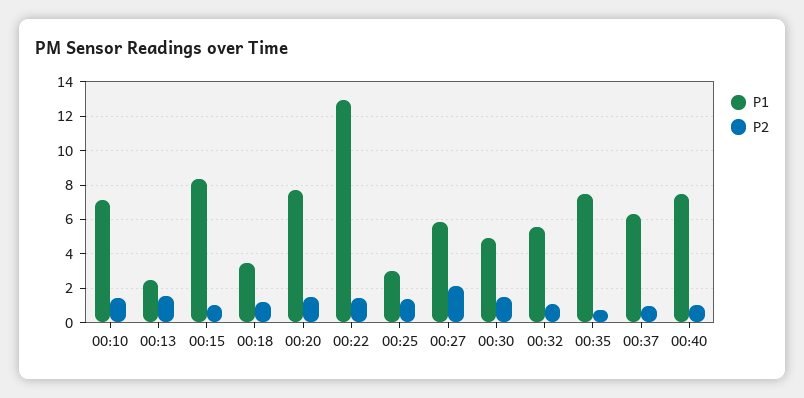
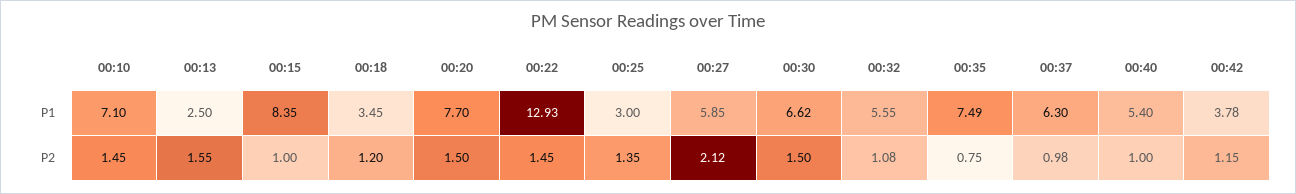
P1, 00:30: 5 -> 6.62
P1, 00:40: 7.5 -> 5.4
P1, 00:42: none -> 3.78
P2, 00:42: none -> 1.15

